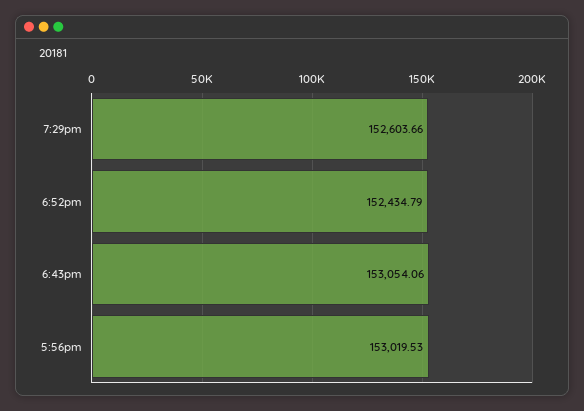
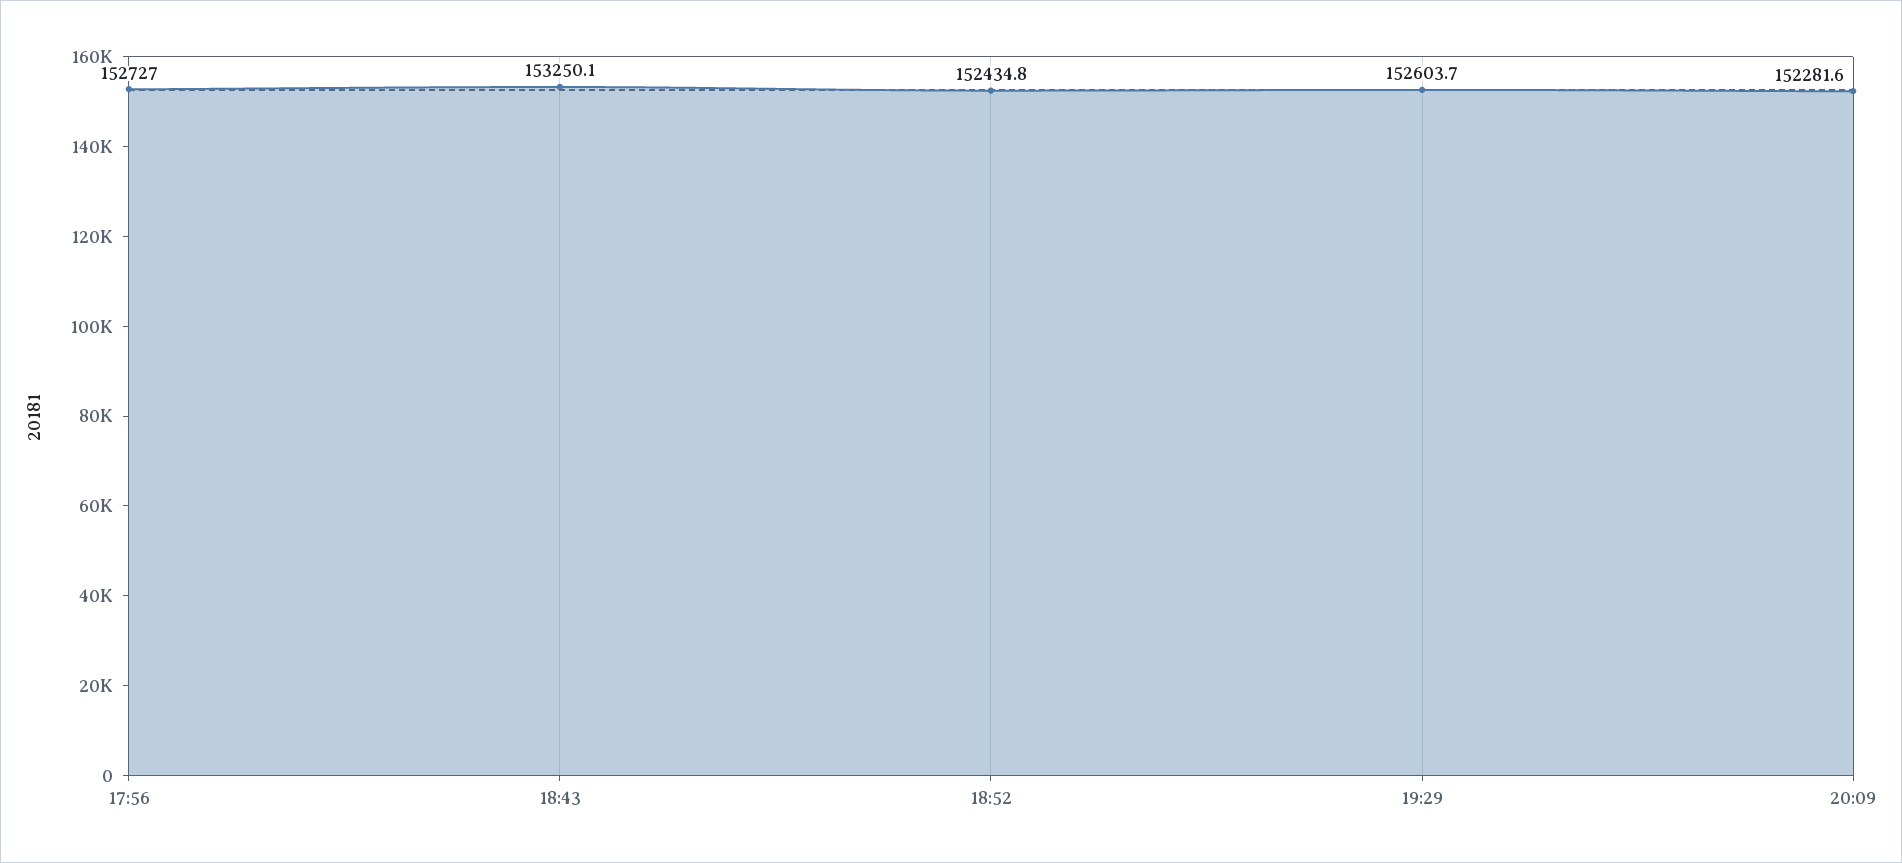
6:43pm: 153054.06 -> 153250.1
5:56pm: 153019.53 -> 152727
20:09: none -> 152281.6

